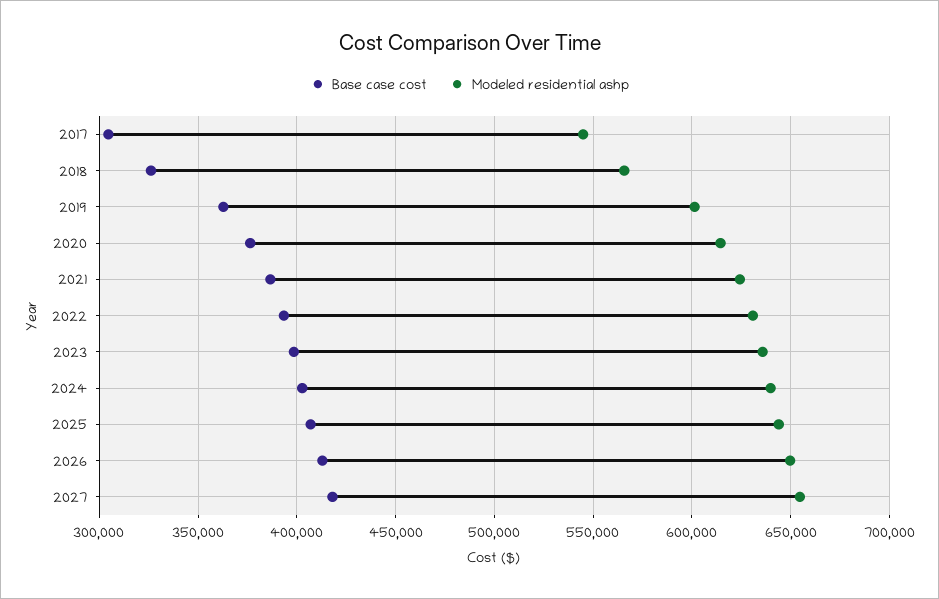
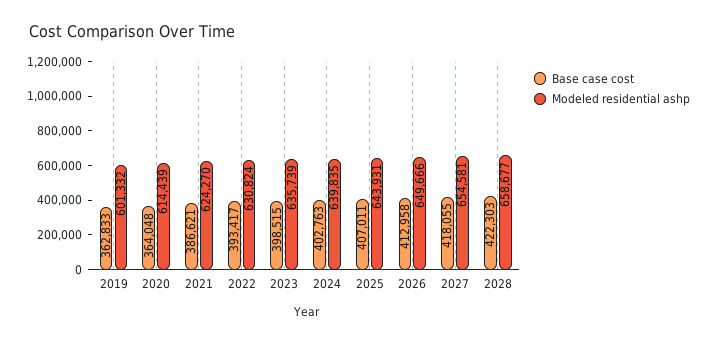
Base case cost, 2017: 305000 -> none
Modeled residential ashp, 2017: 545000 -> none
Base case cost, 2018: 325000 -> none
Modeled residential ashp, 2018: 565000 -> none
Base case cost, 2020: 375000 -> 364048
Base case cost, 2028: none -> 422303
Modeled residential ashp, 2028: none -> 658677

